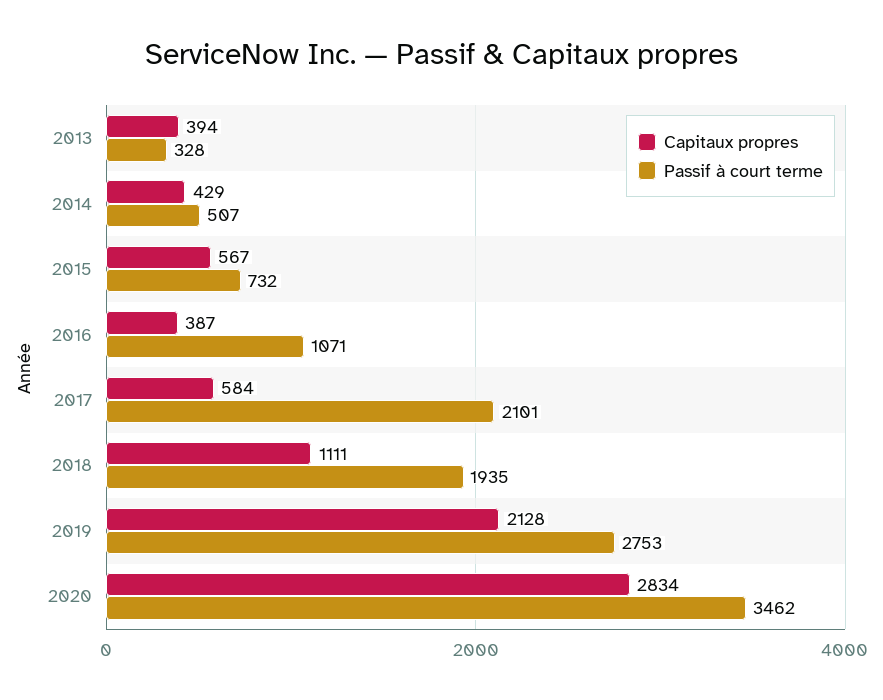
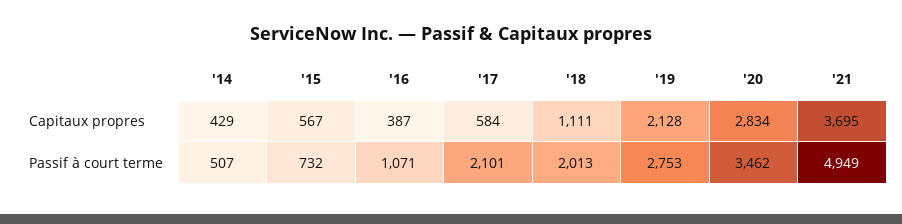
Capitaux propres, 2013: 394 -> none
Passif à court terme, 2013: 328 -> none
Passif à court terme, 2018: 1935 -> 2013
Capitaux propres, '21: none -> 3695
Passif à court terme, '21: none -> 4949

